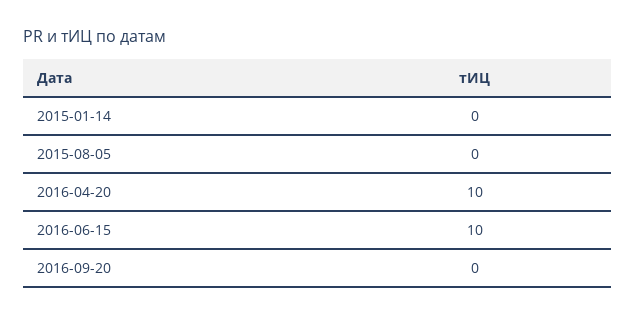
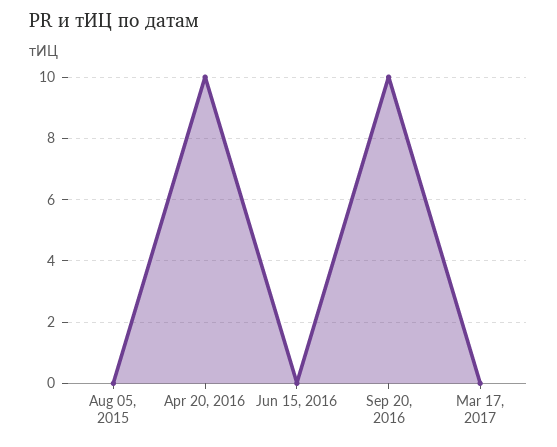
2015-01-14: 0 -> none
2016-06-15: 10 -> 0
2016-09-20: 0 -> 10
Mar 17, 2017: none -> 0

